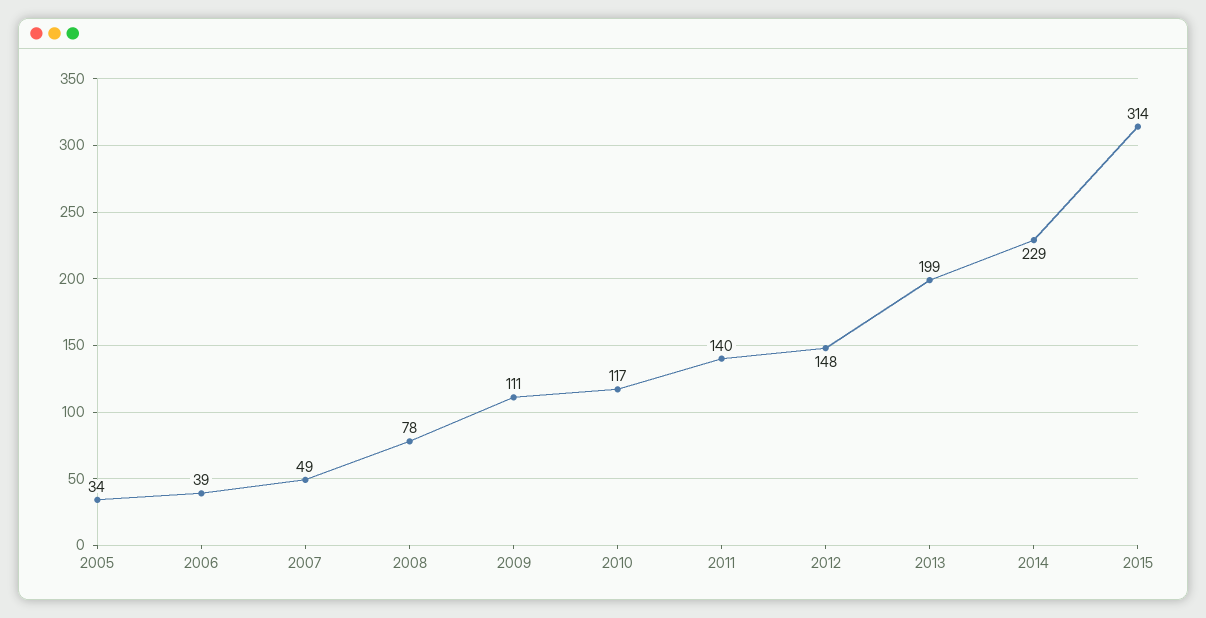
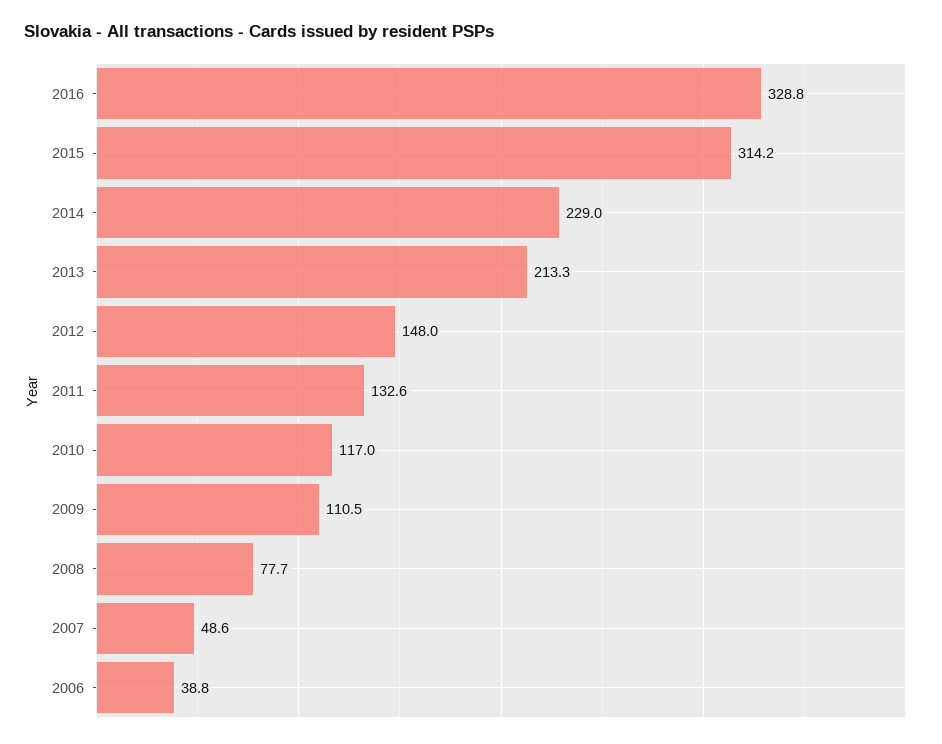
2005: 34 -> none
2011: 140 -> 132.6
2013: 199 -> 213.3
2016: none -> 328.8

